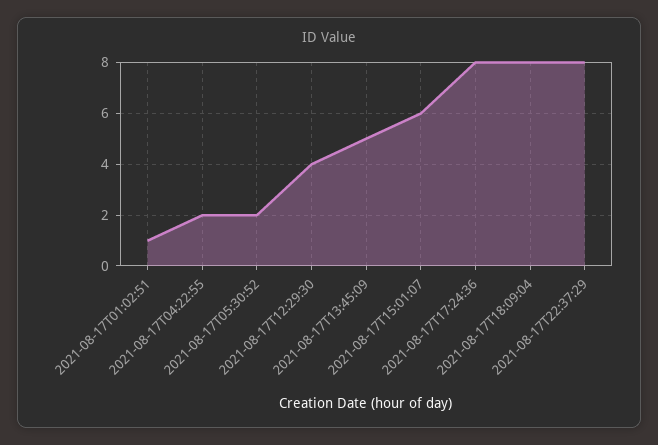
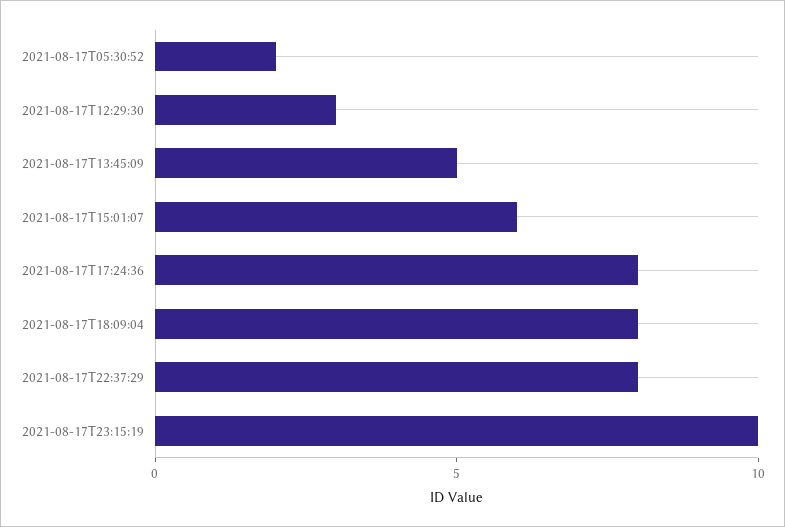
2021-08-17T01:02:51: 1 -> none
2021-08-17T04:22:55: 2 -> none
2021-08-17T12:29:30: 4 -> 3
2021-08-17T23:15:19: none -> 10

